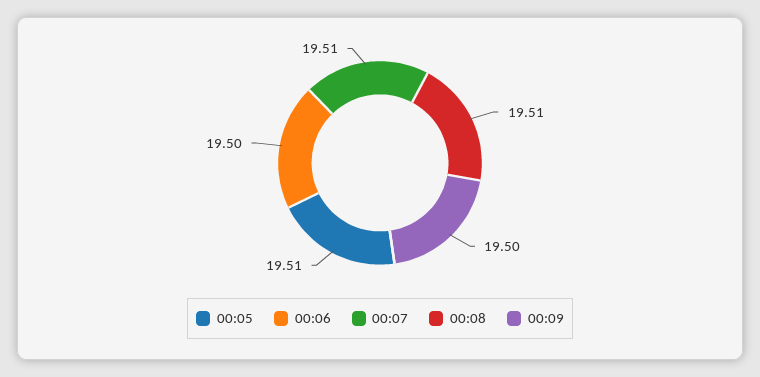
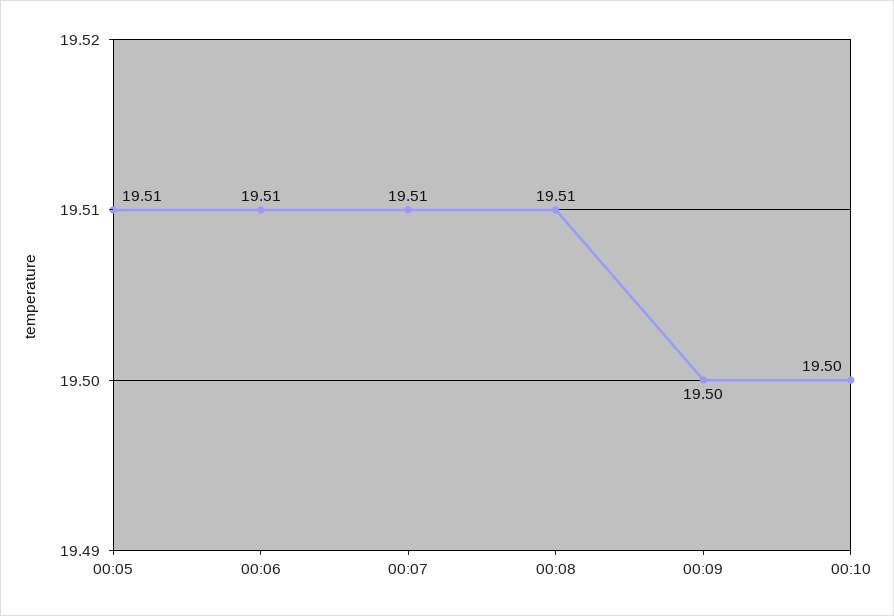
00:06: 19.5 -> 19.51
00:10: none -> 19.5

